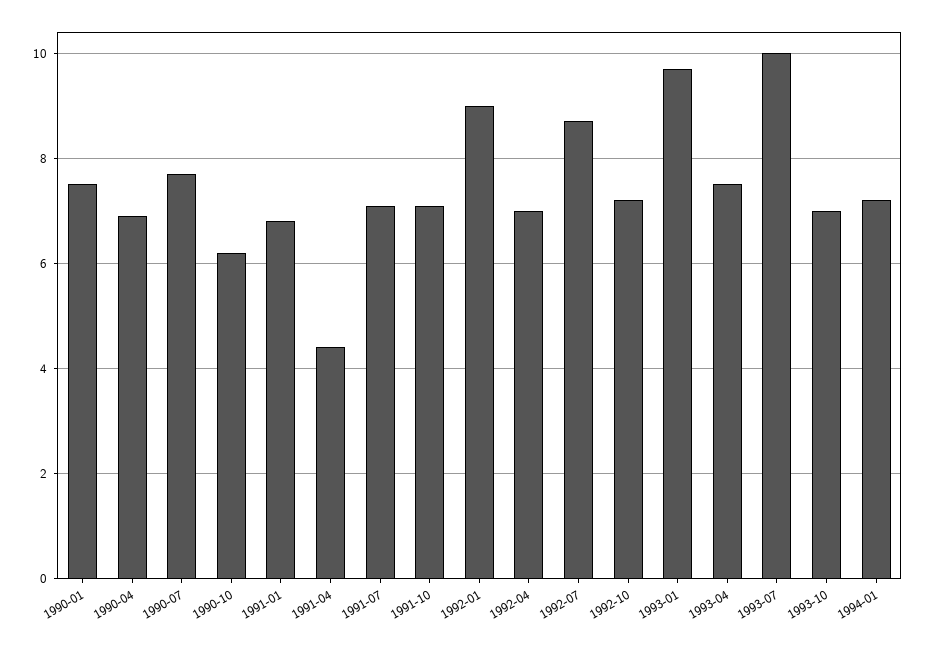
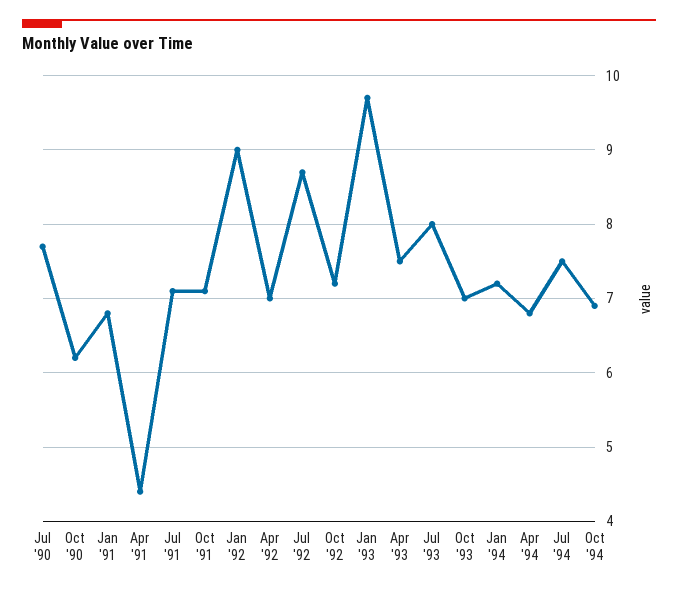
1990-01: 7.5 -> none
1990-04: 7 -> none
1993-07: 10 -> 8
Apr '94: none -> 6.8
Jul '94: none -> 7.5
Oct '94: none -> 6.9

